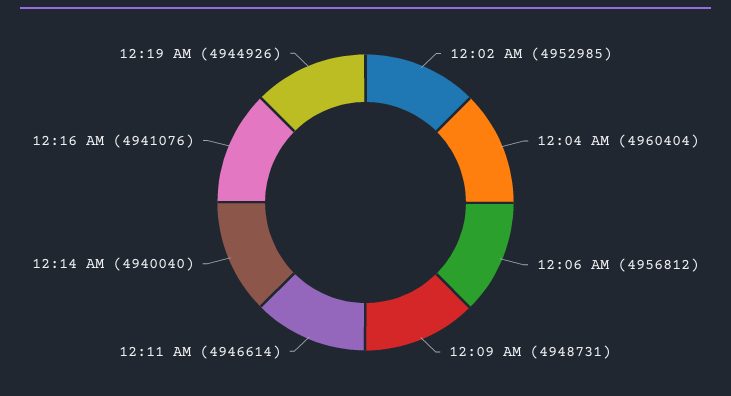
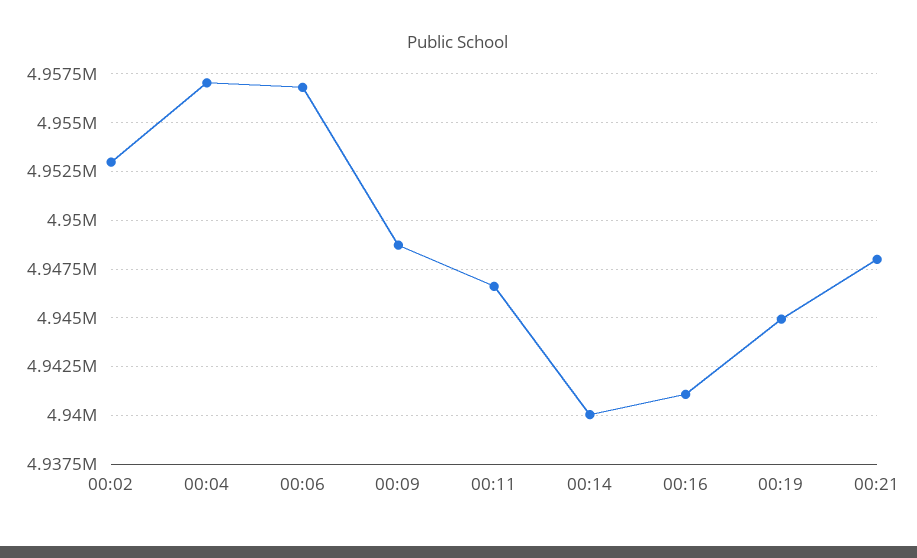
12:04 AM: 4960404 -> 4957000
00:21: none -> 4948000

